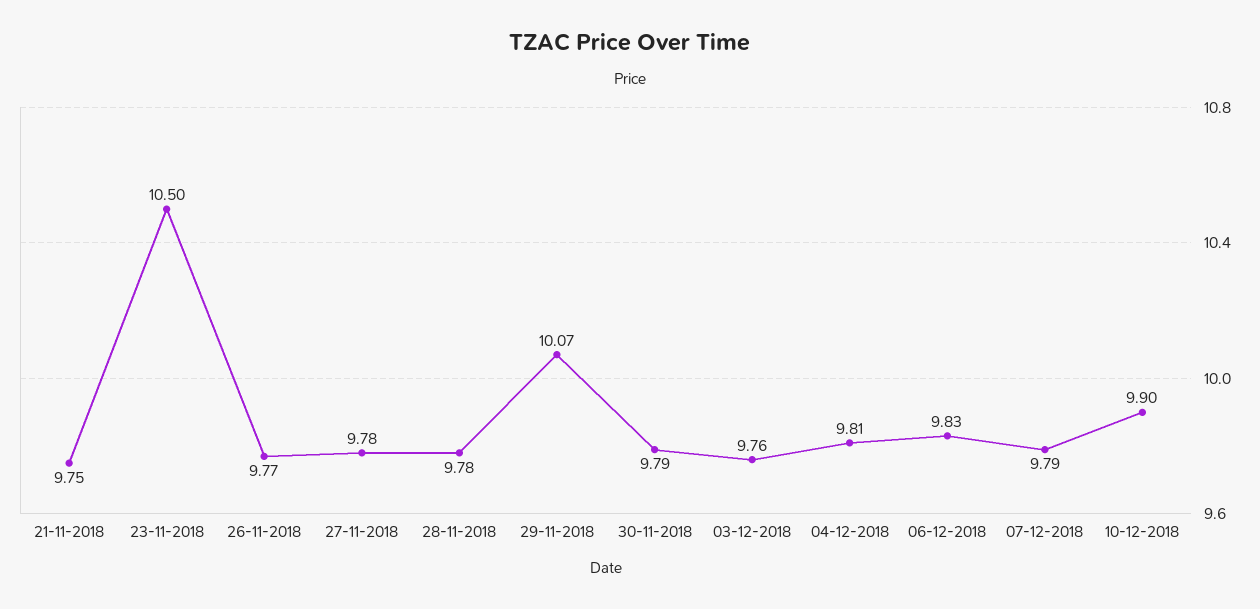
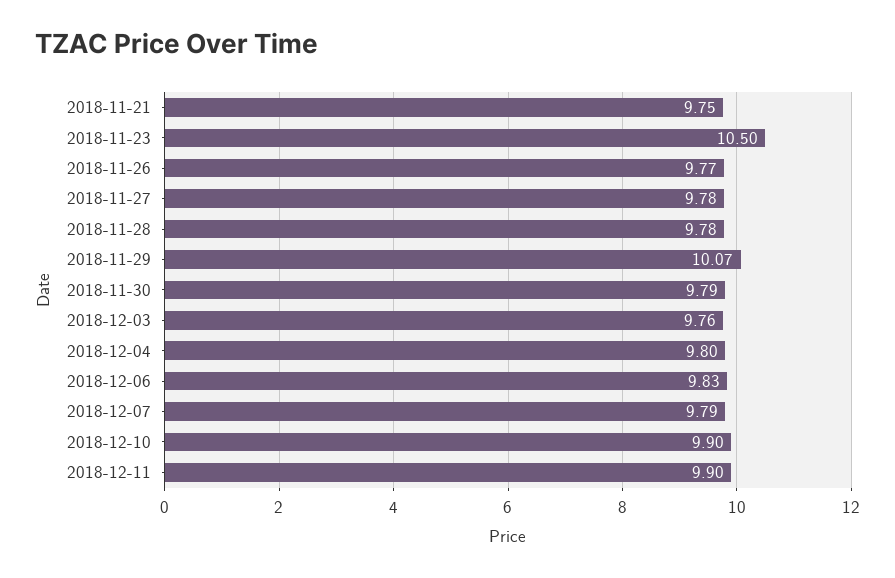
04-12-2018: 9.81 -> 9.8
2018-12-11: none -> 9.9

